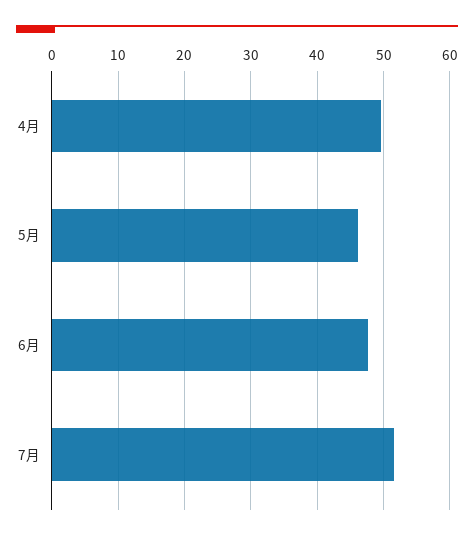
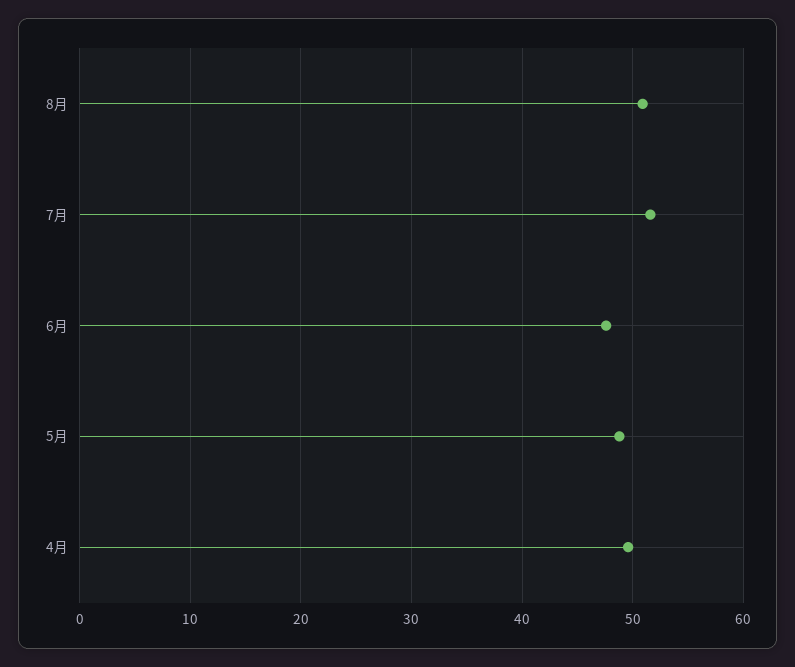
5月: 46 -> 49
8月: none -> 51

